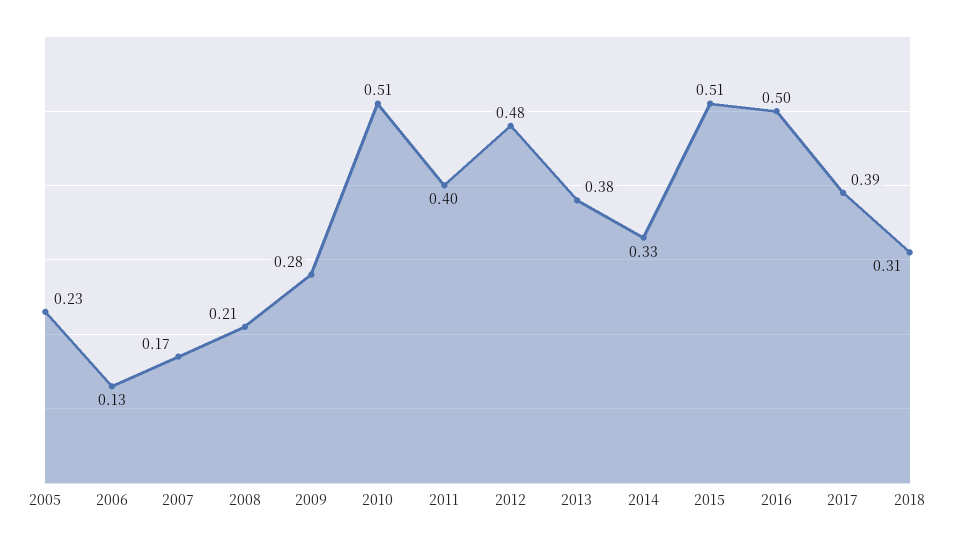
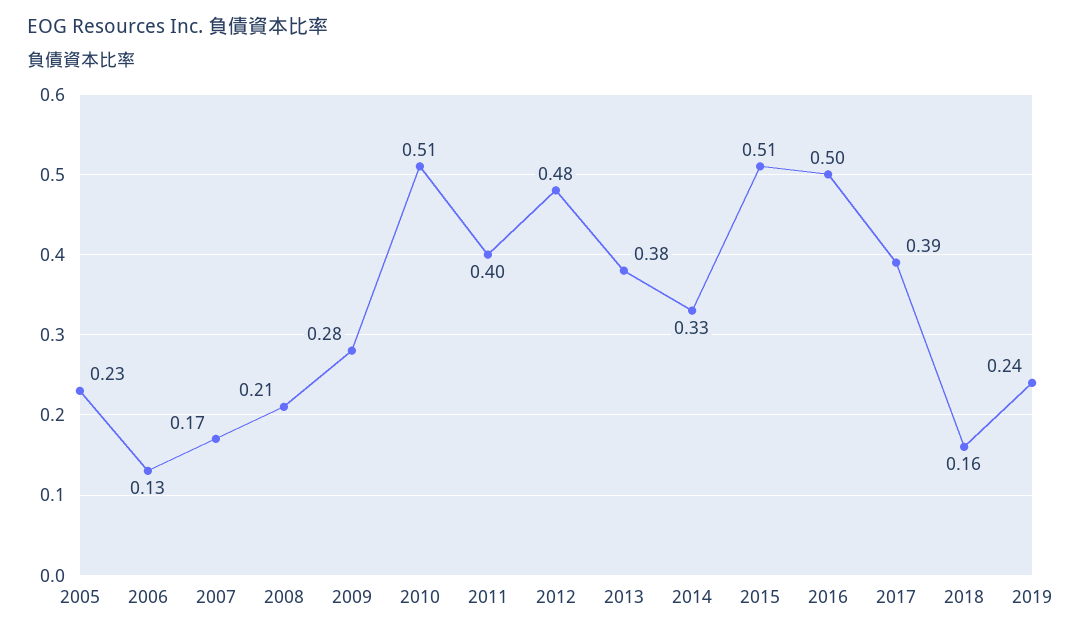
2018: 0.31 -> 0.16
2019: none -> 0.24

